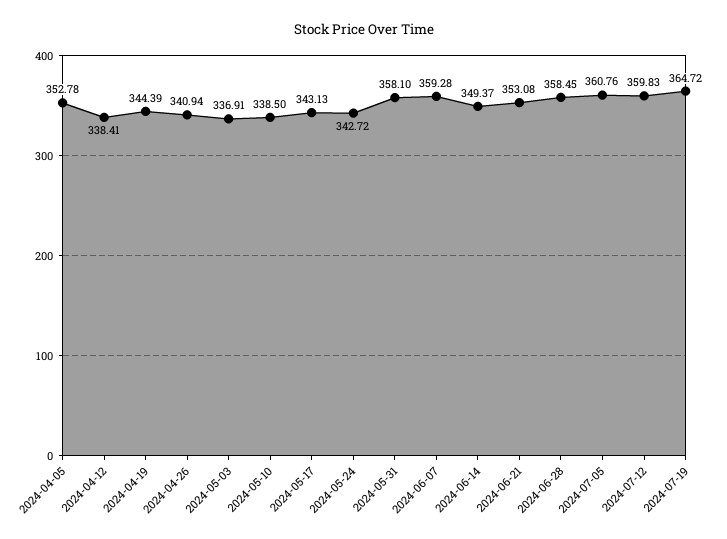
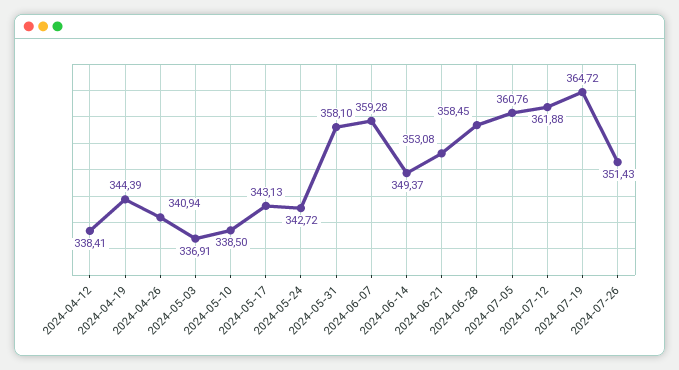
2024-04-05: 352.78 -> none
2024-07-12: 359.83 -> 361.88
2024-07-26: none -> 351.43

